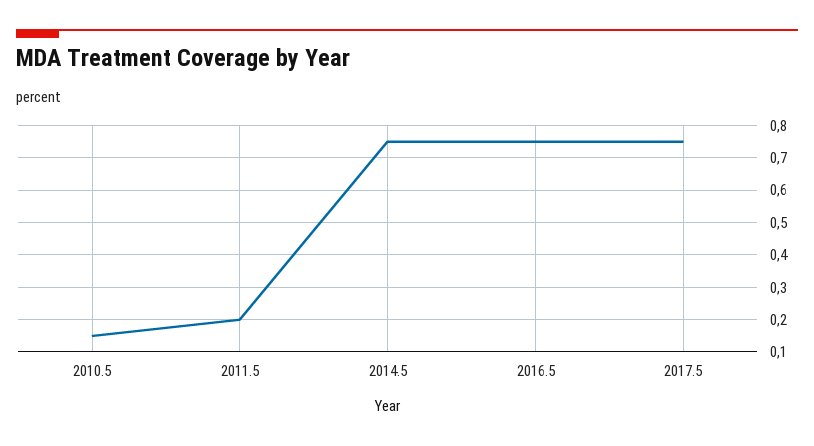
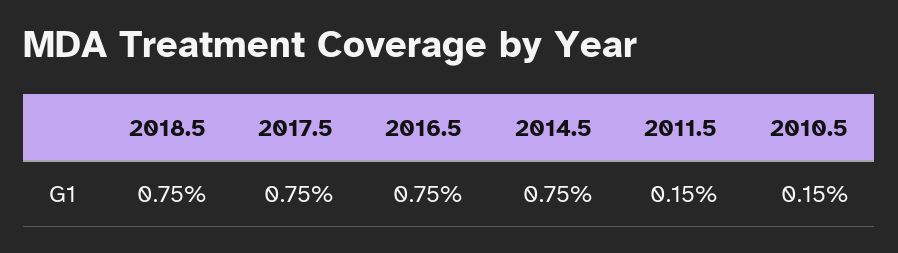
2011.5: 0.2 -> 0.15
2018.5: none -> 0.75

